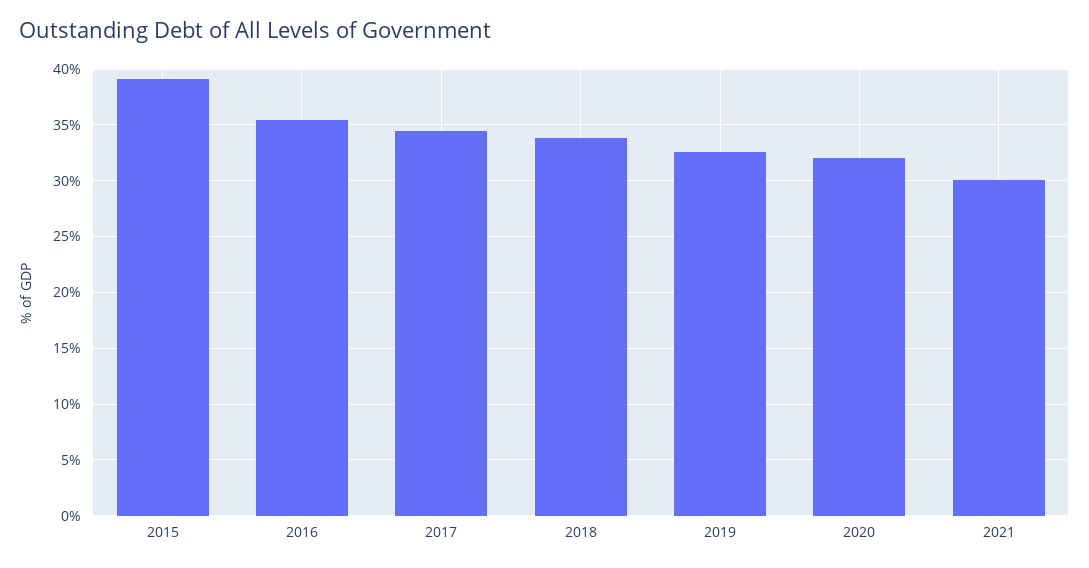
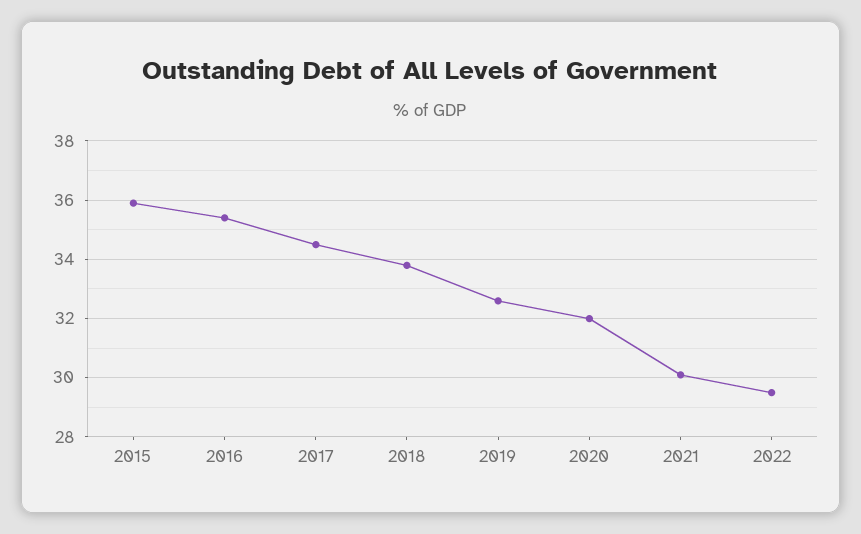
2015: 39 -> 36
2022: none -> 29.5

